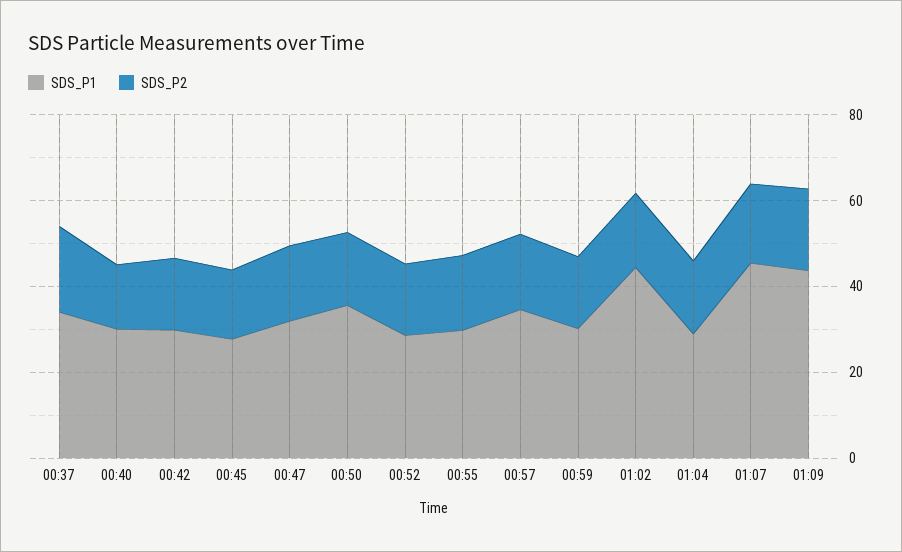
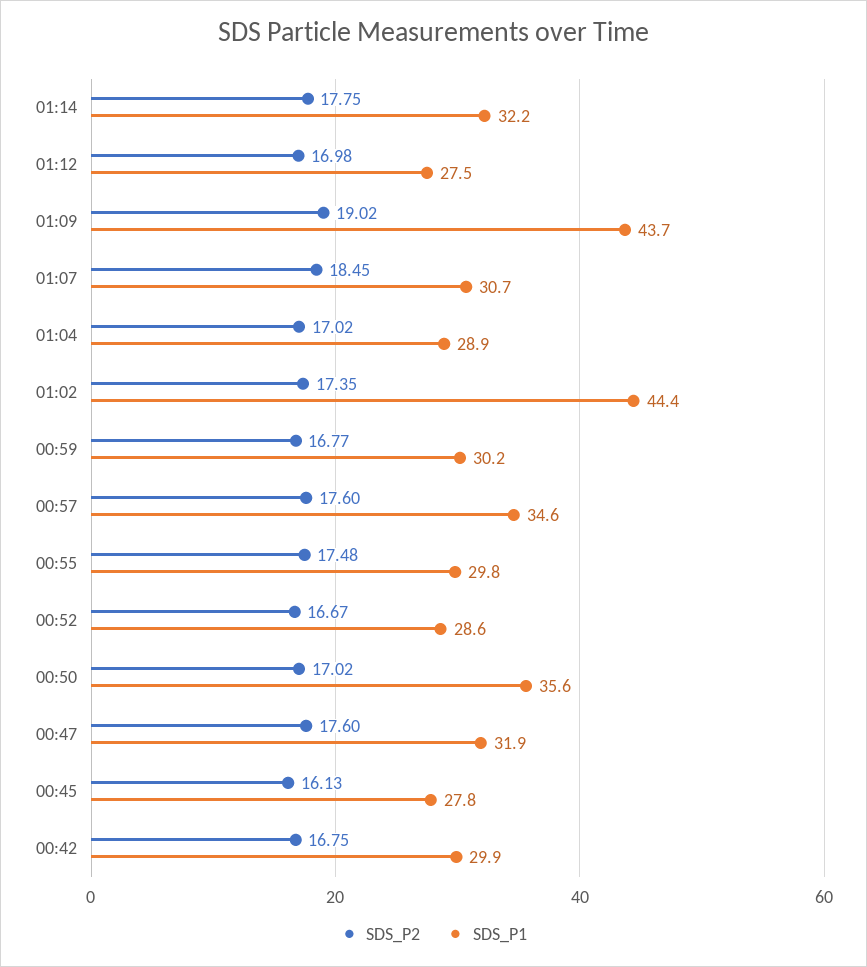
SDS_P1, 00:37: 35 -> none
SDS_P2, 00:37: 20 -> none
SDS_P1, 00:40: 30 -> none
SDS_P2, 00:40: 15 -> none
SDS_P1, 01:07: 45 -> 30.7
SDS_P2, 01:14: none -> 17.75
SDS_P1, 01:14: none -> 32.2
SDS_P2, 01:12: none -> 16.98
SDS_P1, 01:12: none -> 27.5

